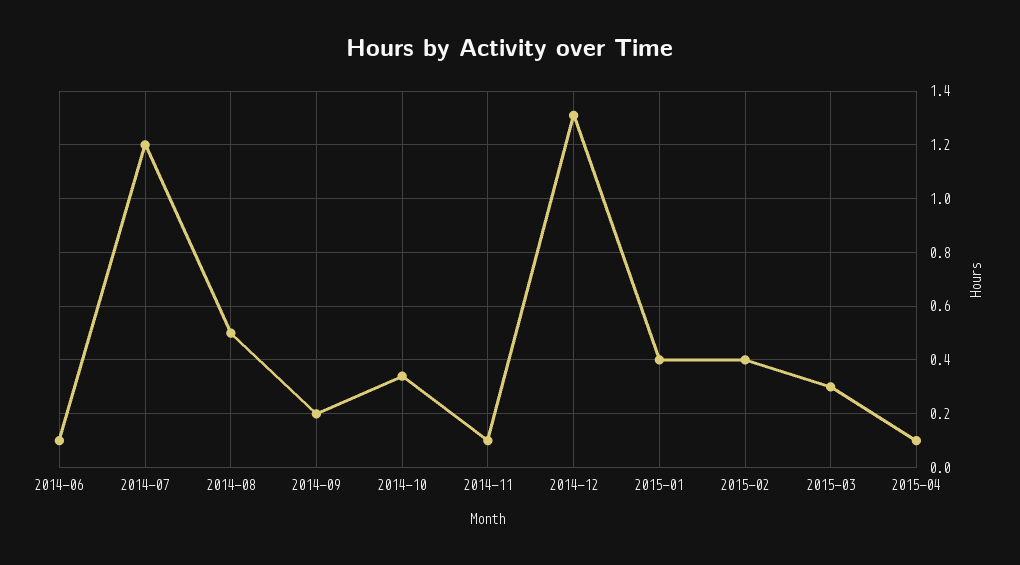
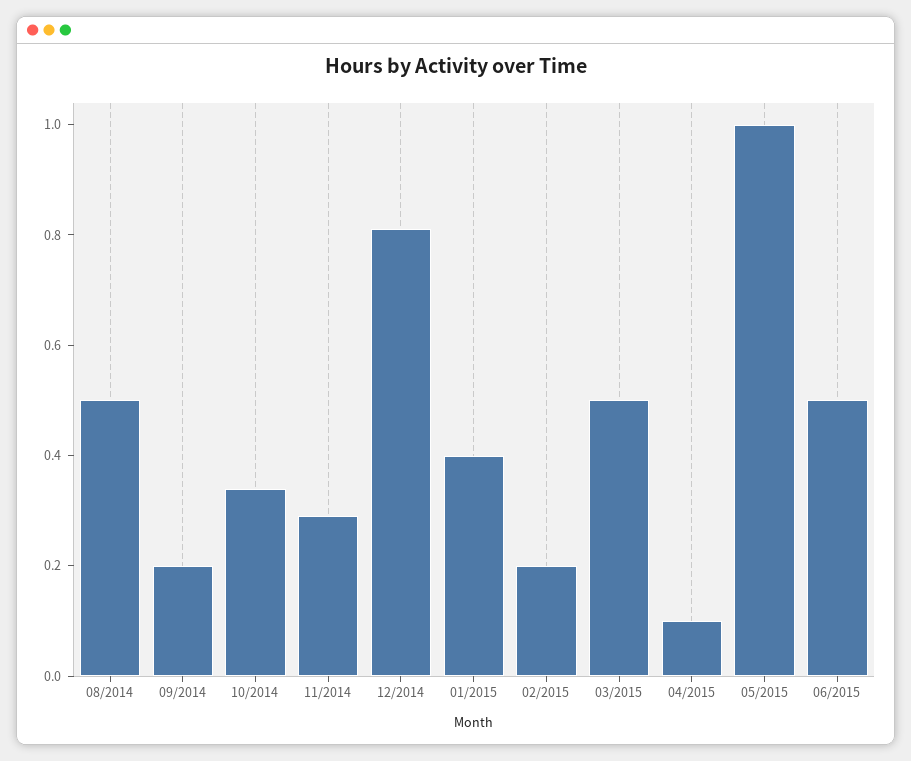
2014-06: 0.1 -> none
2014-07: 1.2 -> none
2014-11: 0.1 -> 0.3
2014-12: 1.3 -> 0.8
2015-02: 0.4 -> 0.2
2015-03: 0.3 -> 0.5
05/2015: none -> 1
06/2015: none -> 0.5

